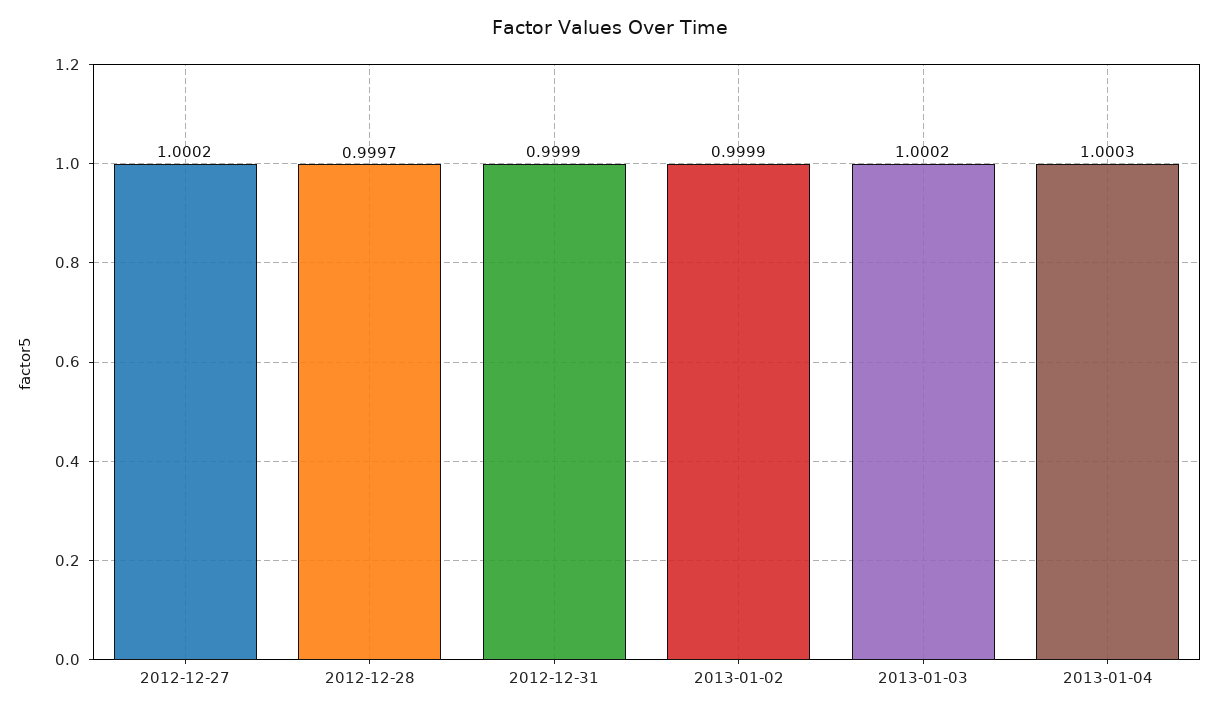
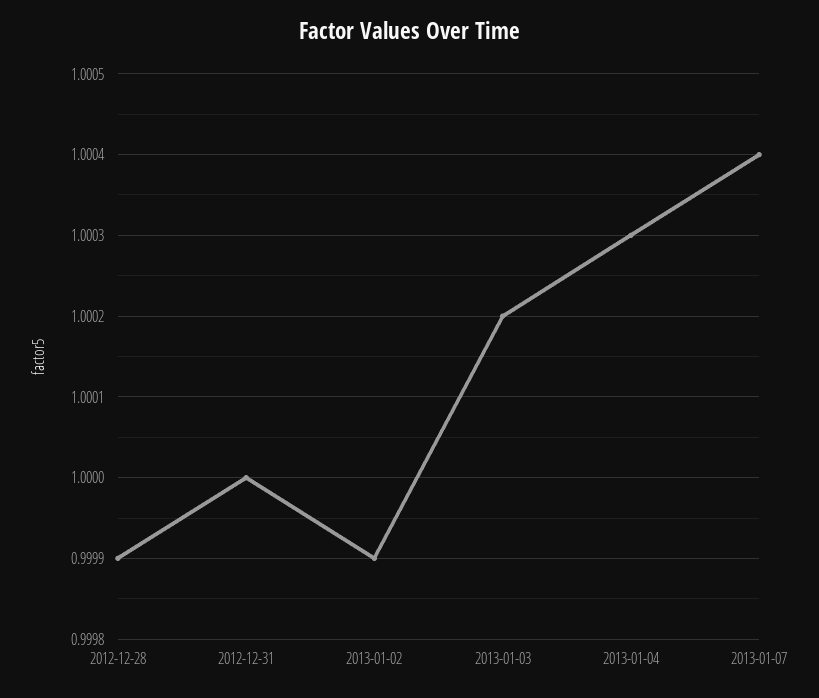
2012-12-27: 1.0002 -> none
2012-12-28: 0.9997 -> 0.9999
2012-12-31: 0.9999 -> 1
2013-01-07: none -> 1.0004

